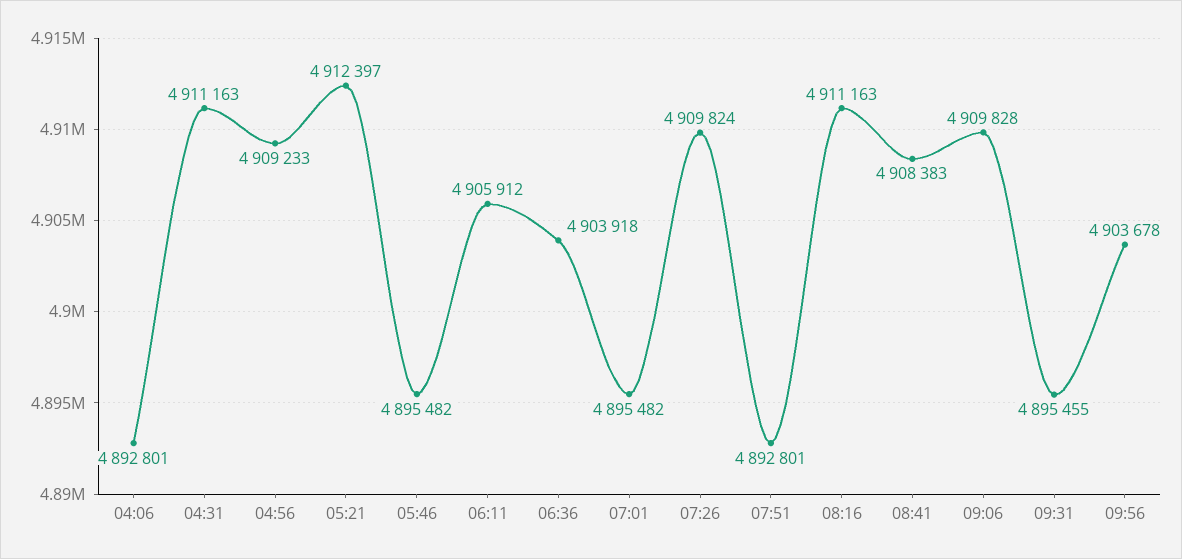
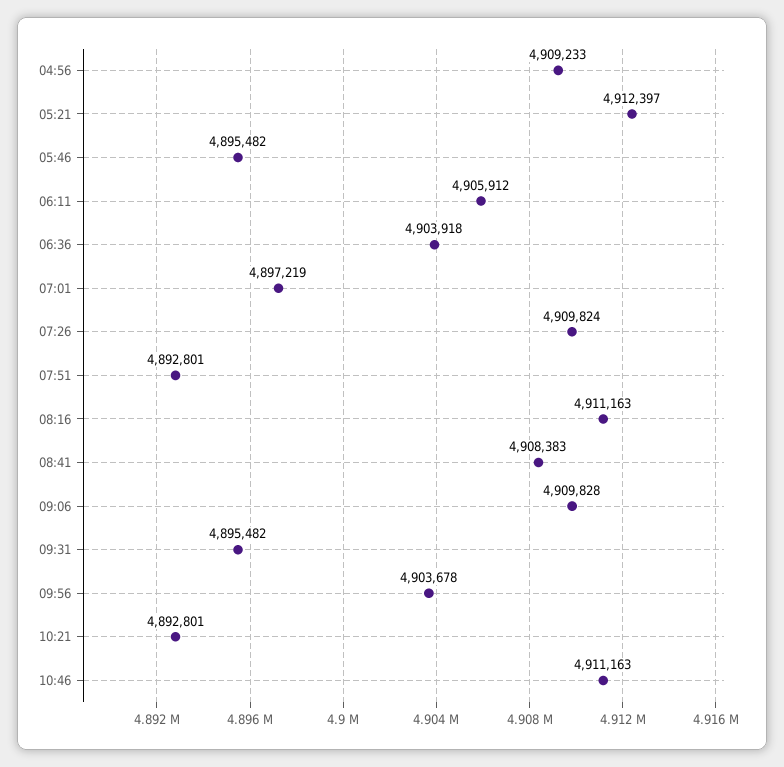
04:06: 4892801 -> none
04:31: 4911163 -> none
07:01: 4895482 -> 4897219
09:31: 4895455 -> 4895482
10:21: none -> 4892801
10:46: none -> 4911163

